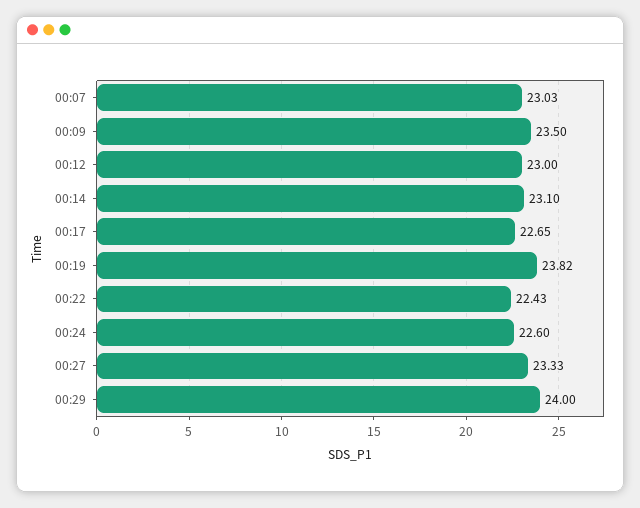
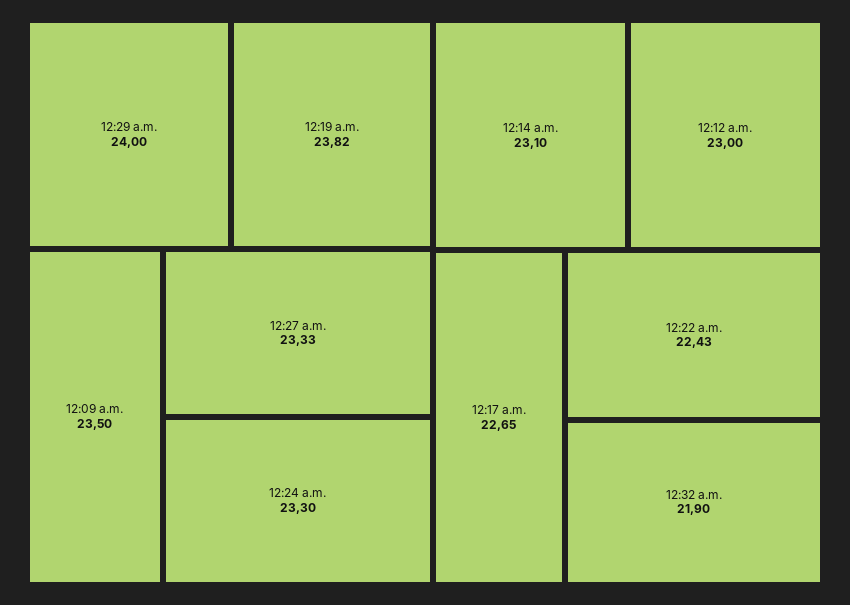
00:07: 23.03 -> none
00:24: 22.6 -> 23.3
12:32 a.m.: none -> 21.9

